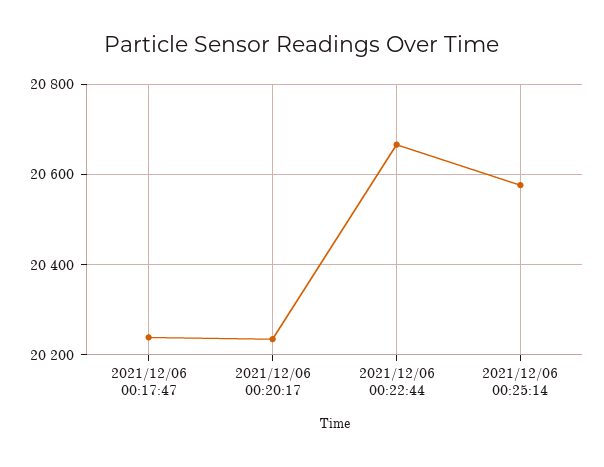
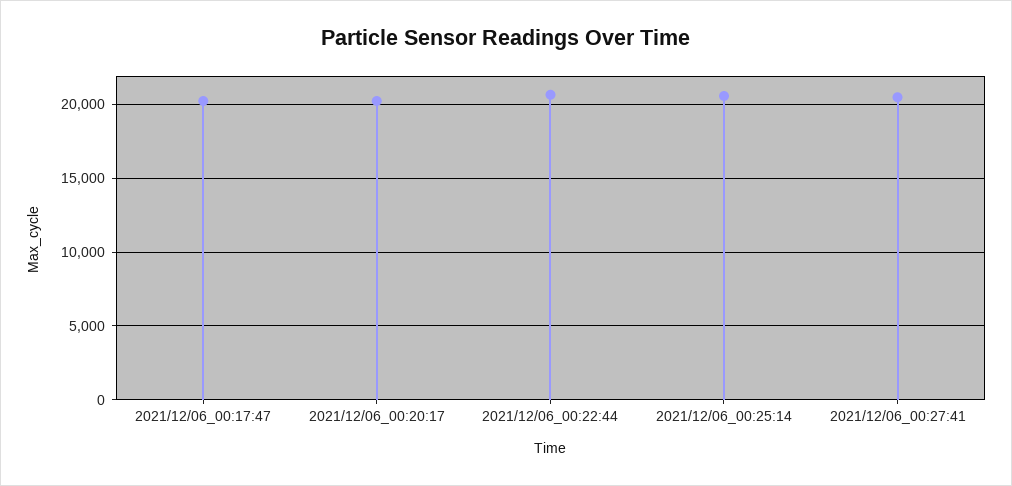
2021/12/06_00:27:41: none -> 20500

